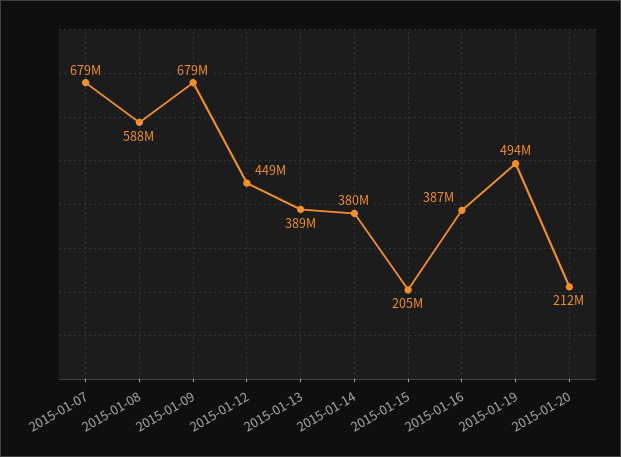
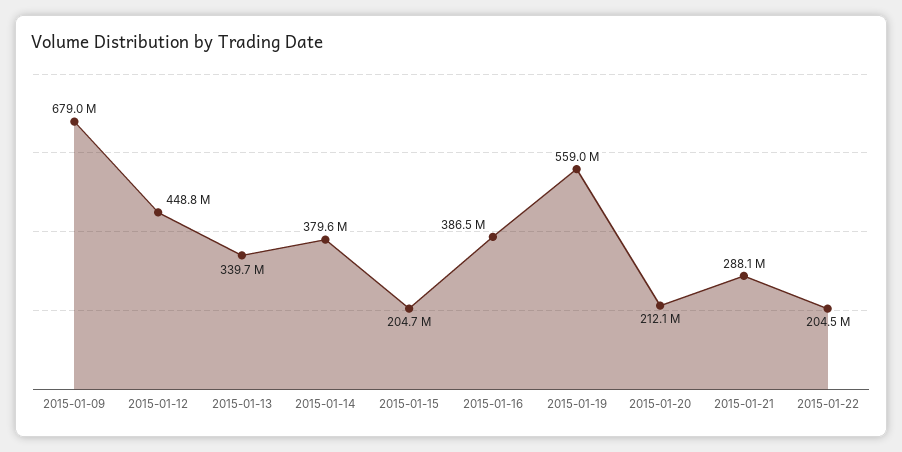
2015-01-07: 679000000 -> none
2015-01-08: 588000000 -> none
2015-01-13: 389000000 -> 339700000
2015-01-19: 494000000 -> 559000000
2015-01-21: none -> 288100000
2015-01-22: none -> 204500000

